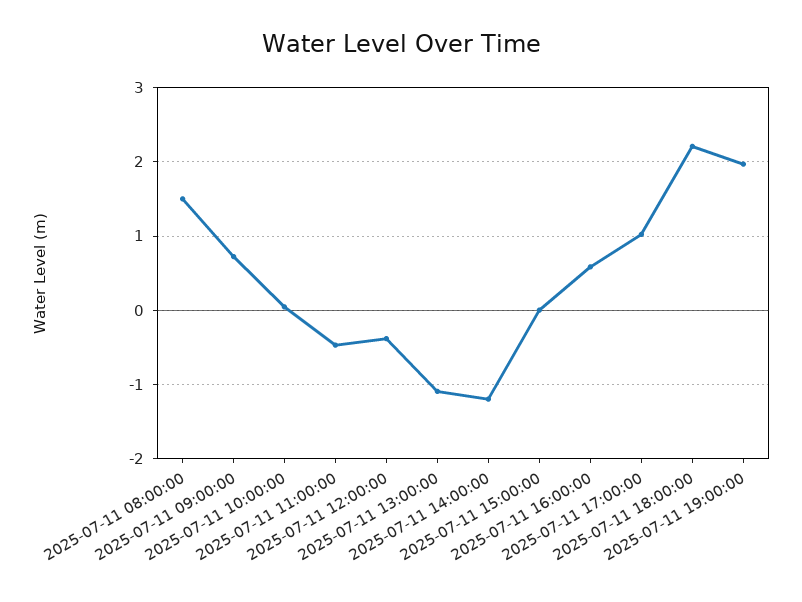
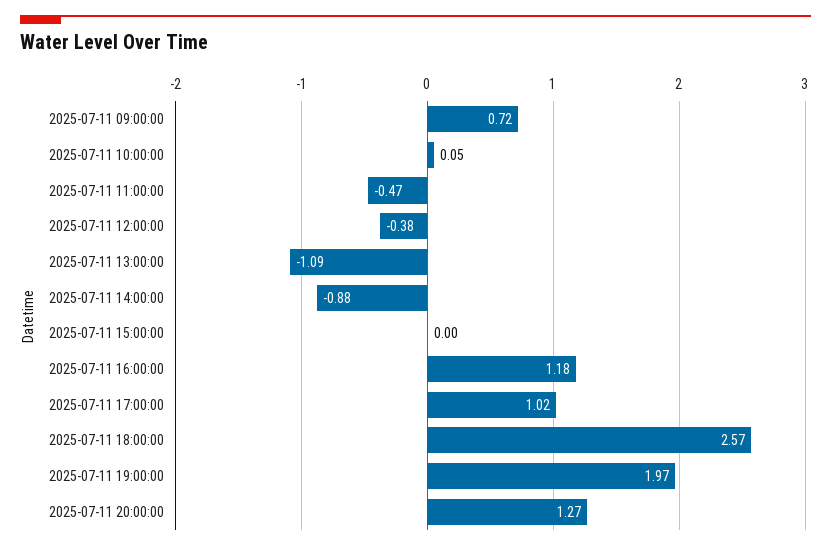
2025-07-11 08:00:00: 1.5 -> none
2025-07-11 14:00:00: -1.2 -> -0.88
2025-07-11 16:00:00: 0.6 -> 1.18
2025-07-11 18:00:00: 2.2 -> 2.57
2025-07-11 20:00:00: none -> 1.27

